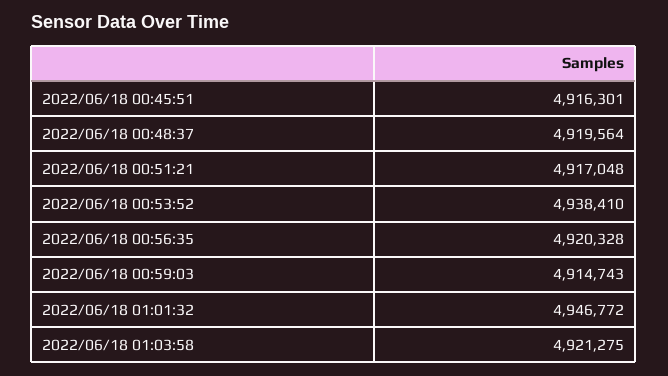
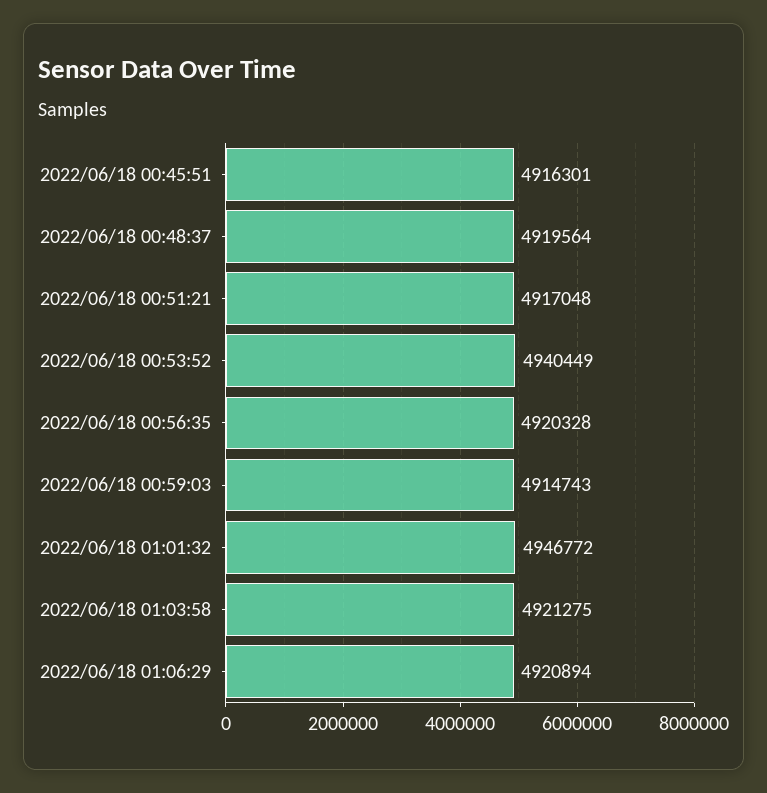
2022/06/18 00:53:52: 4938410 -> 4940449
2022/06/18 01:06:29: none -> 4920894

